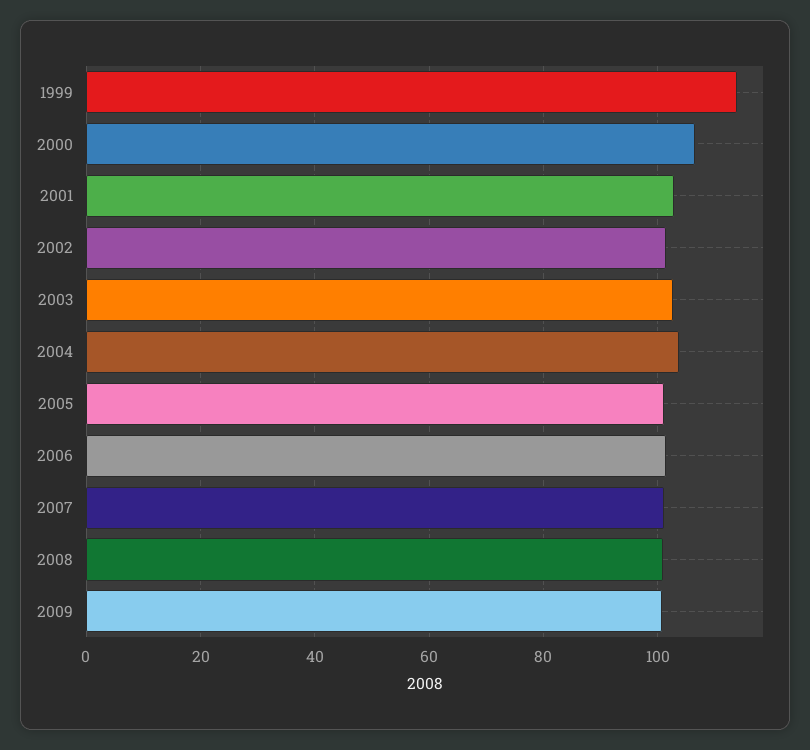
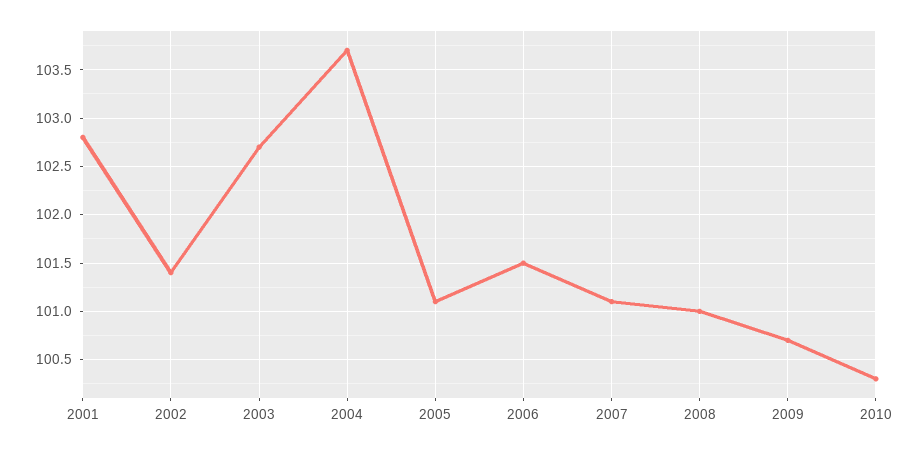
1999: 114 -> none
2000: 106 -> none
2010: none -> 100.3

